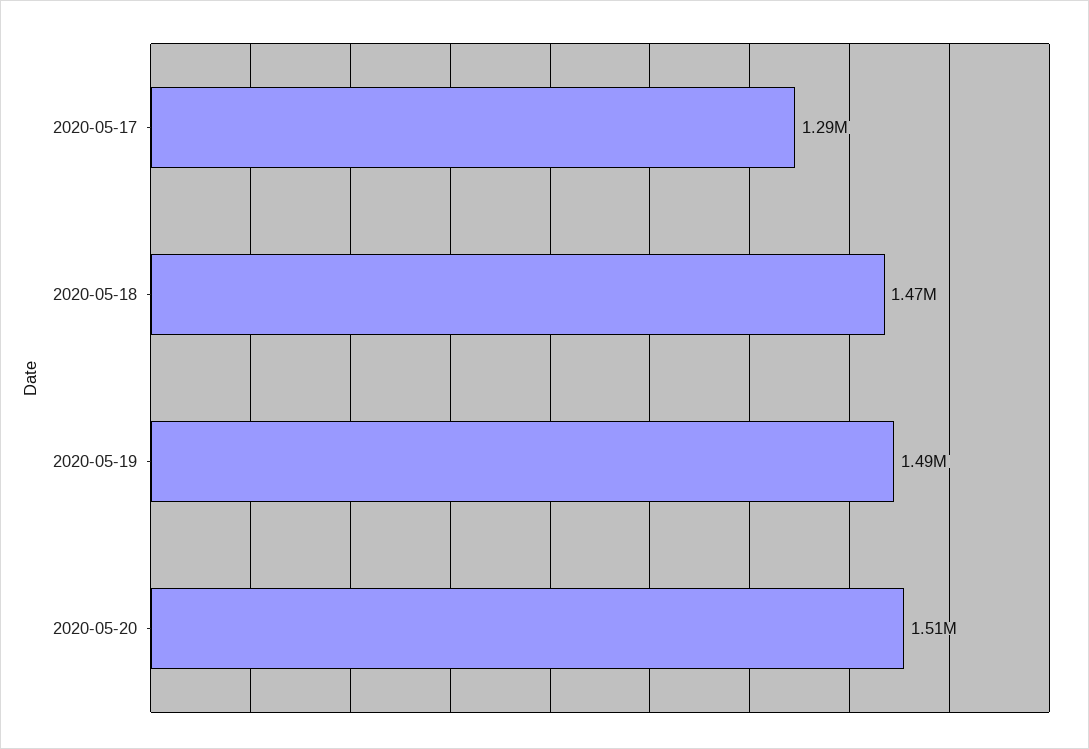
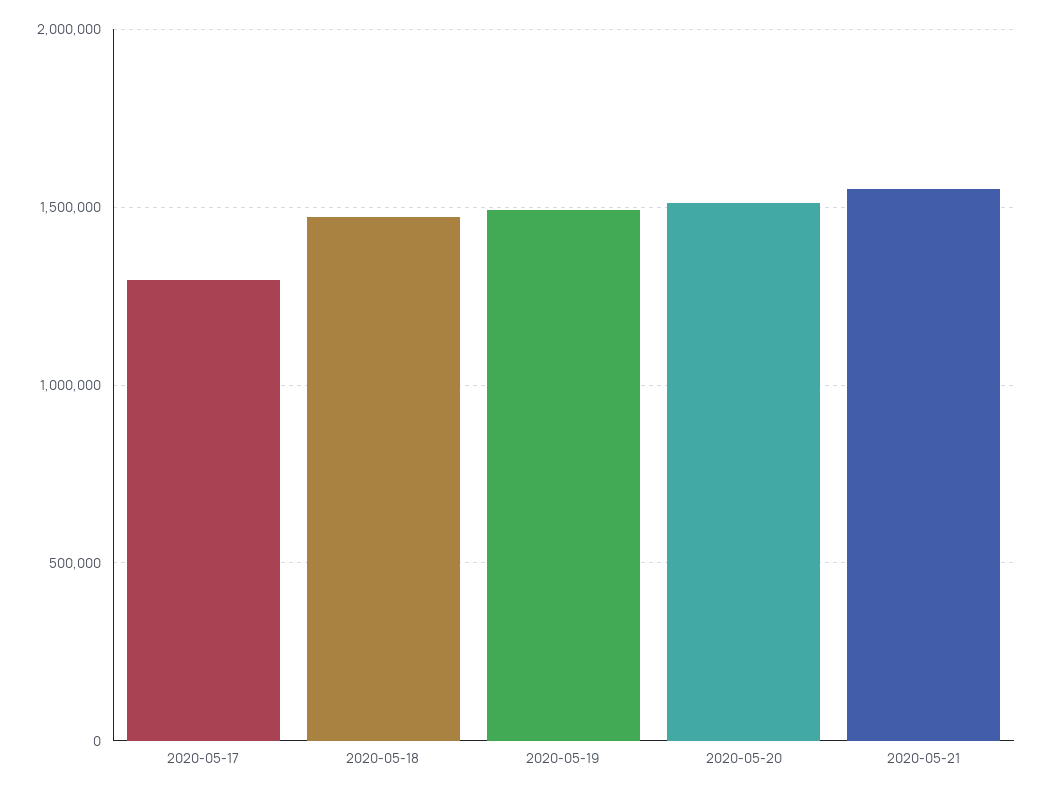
2020-05-21: none -> 1550000

